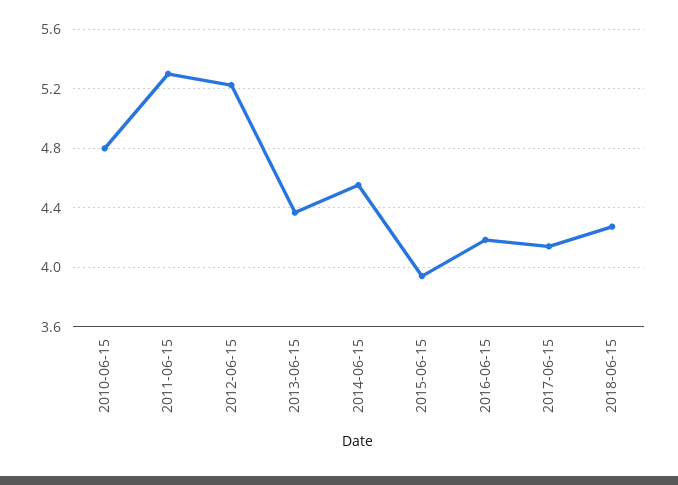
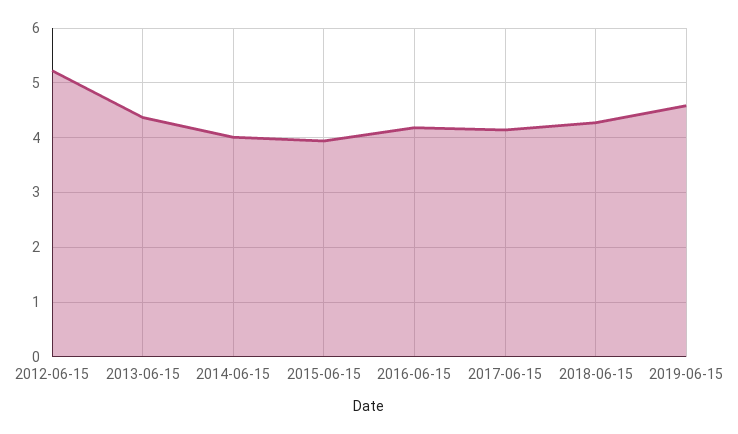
2010-06-15: 4.8 -> none
2011-06-15: 5.3 -> none
2014-06-15: 4.55 -> 4
2019-06-15: none -> 4.6

